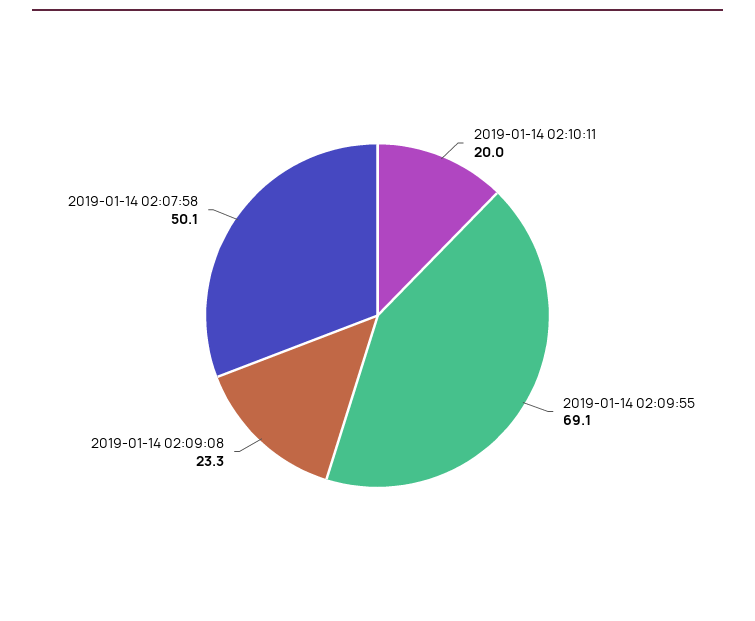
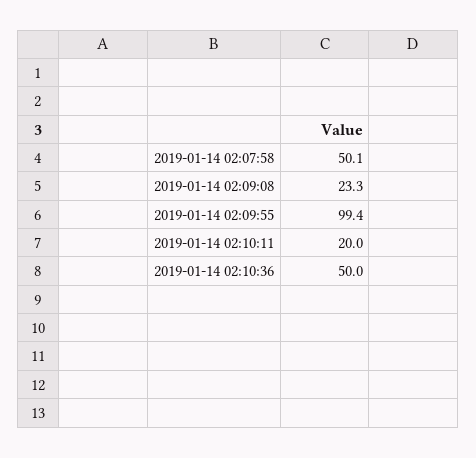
2019-01-14 02:09:55: 69.1 -> 99.4
2019-01-14 02:10:36: none -> 50

